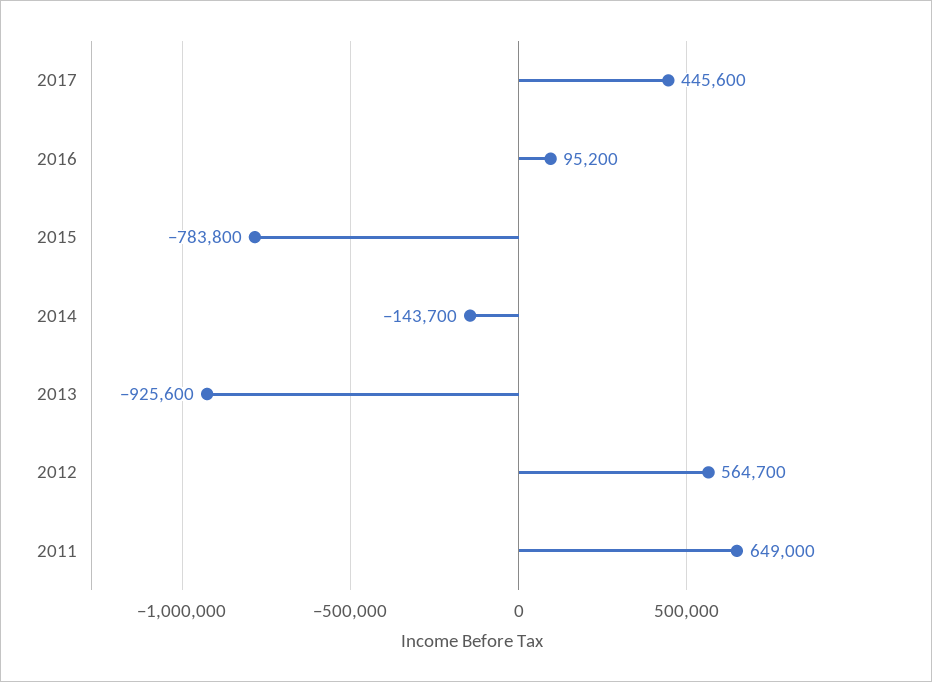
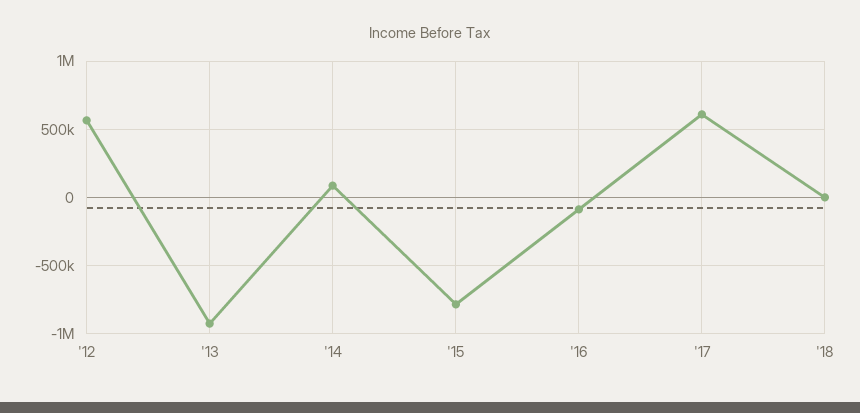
2017: 445600 -> 600000
2016: 95200 -> -100000
2014: -143700 -> 100000
2011: 649000 -> none
'18: none -> 0

